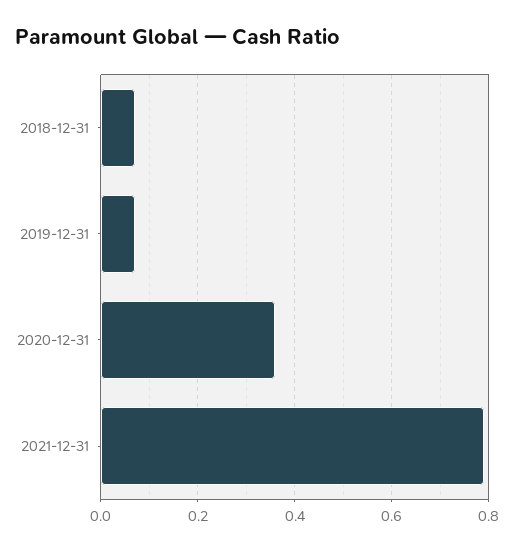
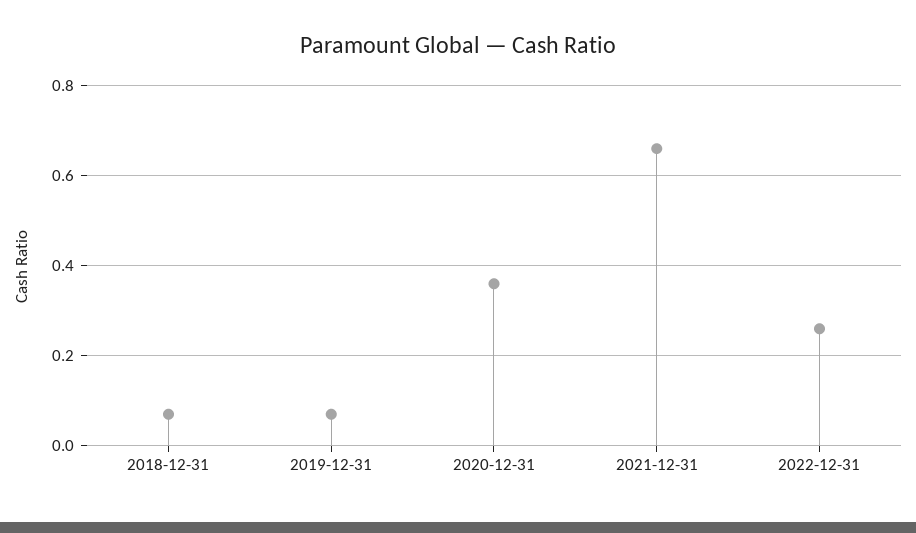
2021-12-31: 0.8 -> 0.65
2022-12-31: none -> 0.25

